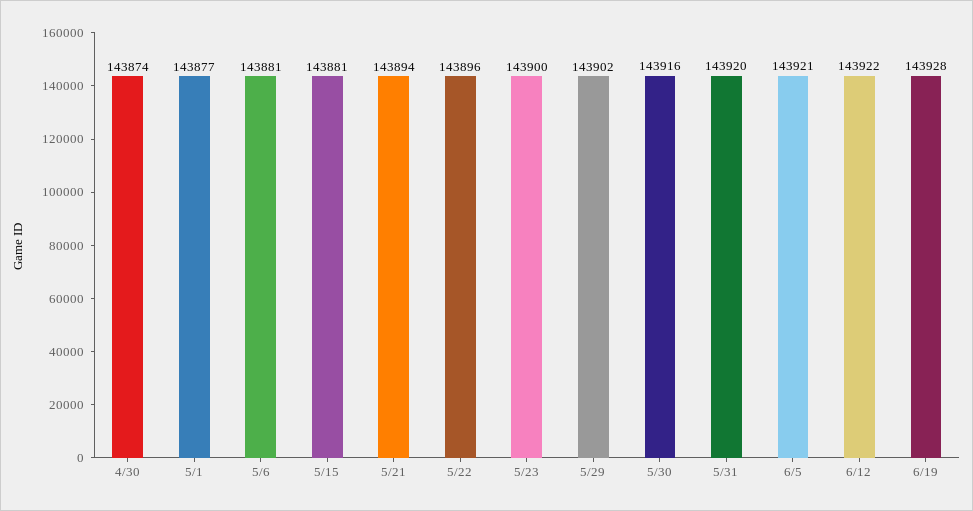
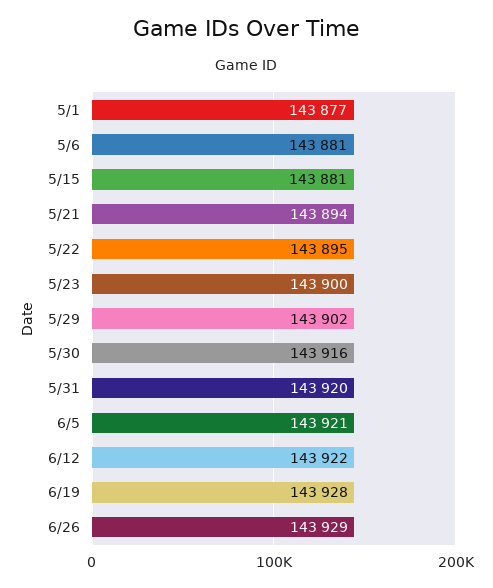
4/30: 143874 -> none
5/22: 143896 -> 143895
6/26: none -> 143929

